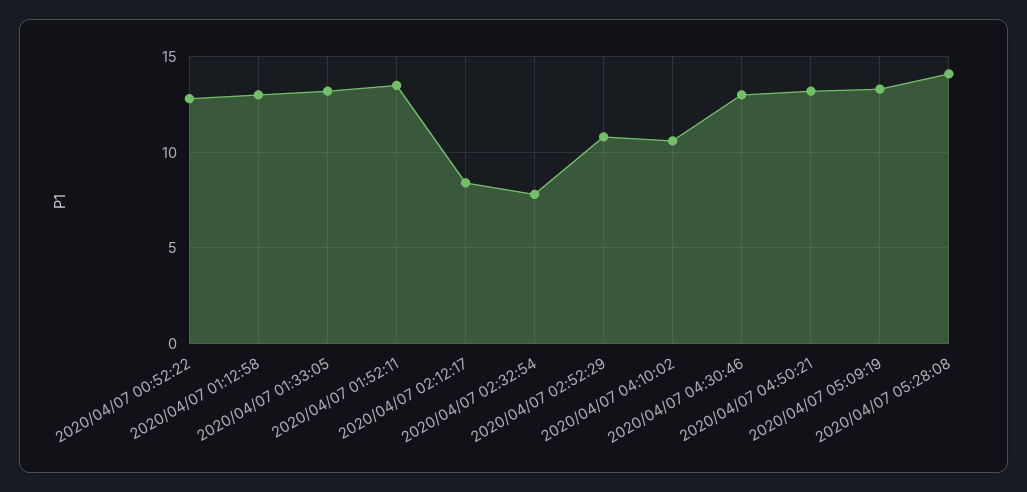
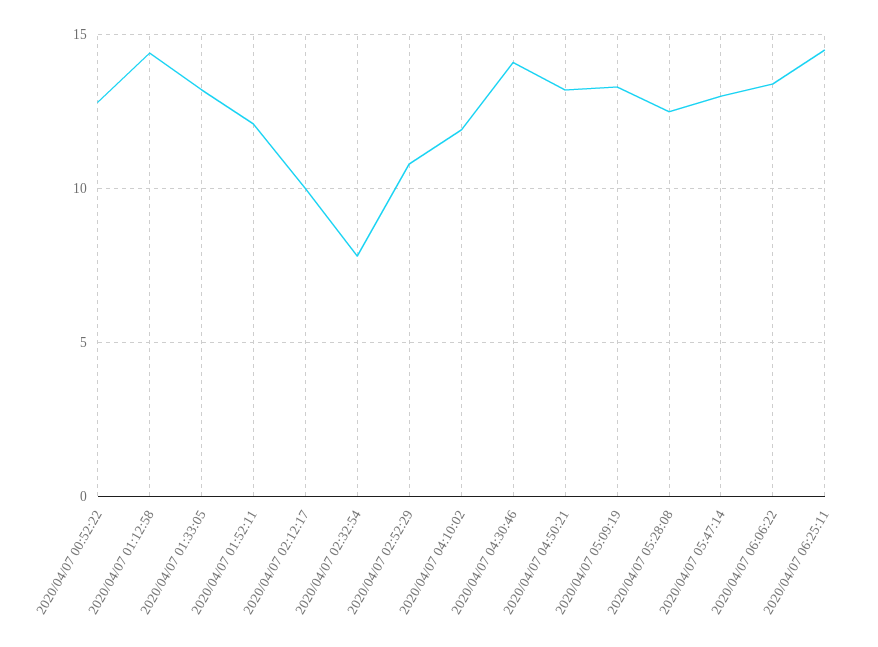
2020/04/07 01:12:58: 13 -> 14.5
2020/04/07 01:52:11: 13.5 -> 12
2020/04/07 02:12:17: 8.5 -> 10
2020/04/07 04:10:02: 10.5 -> 12
2020/04/07 04:30:46: 13 -> 14
2020/04/07 05:28:08: 14 -> 12.5
2020/04/07 05:47:14: none -> 13
2020/04/07 06:06:22: none -> 13.5
2020/04/07 06:25:11: none -> 14.5

